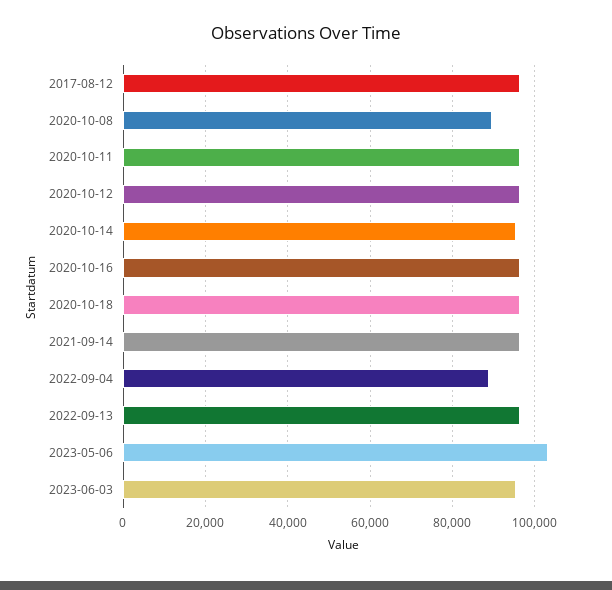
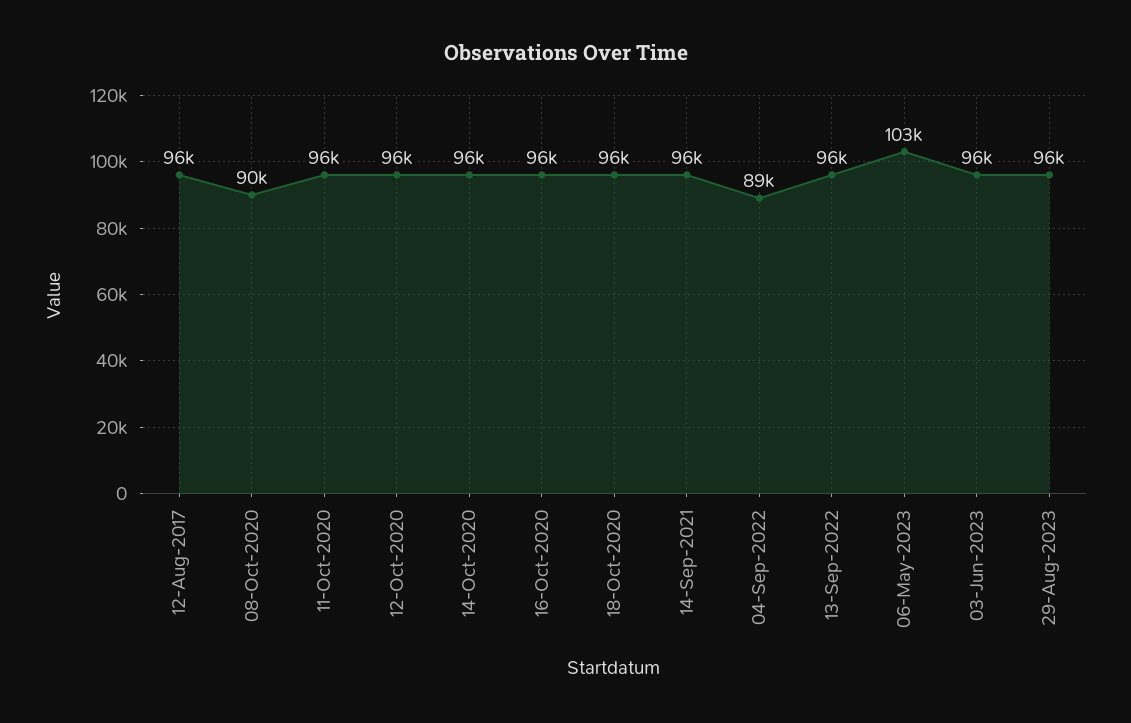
29-Aug-2023: none -> 96000

